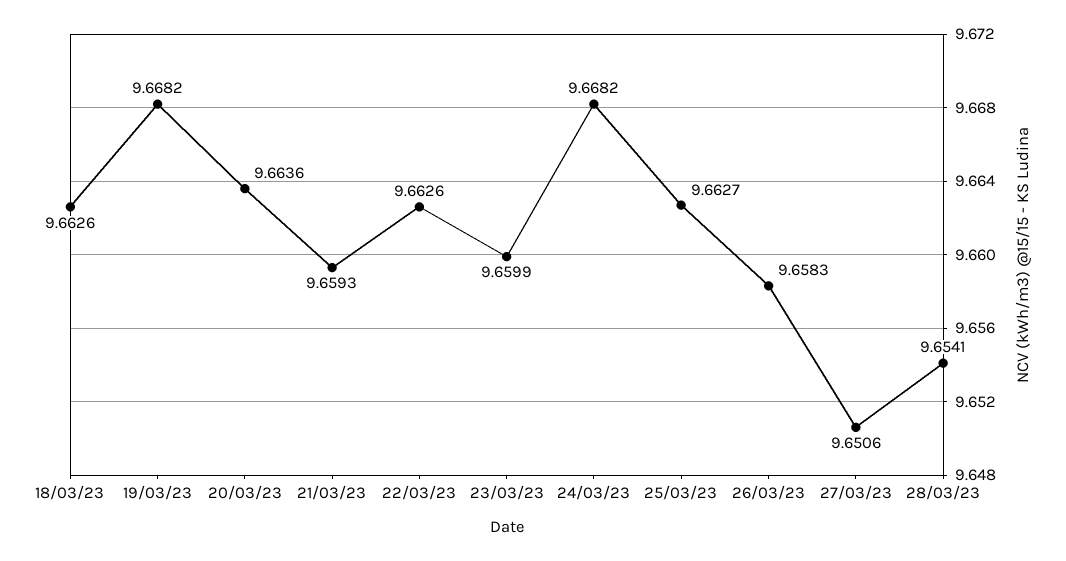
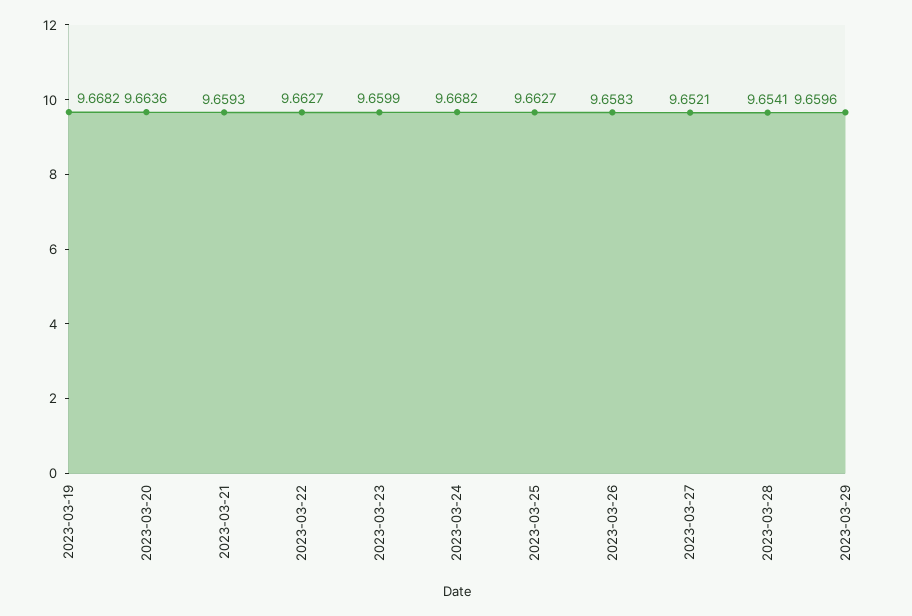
18/03/23: 9.6626 -> none
22/03/23: 9.6626 -> 9.6627
27/03/23: 9.6506 -> 9.6521
2023-03-29: none -> 9.6596

